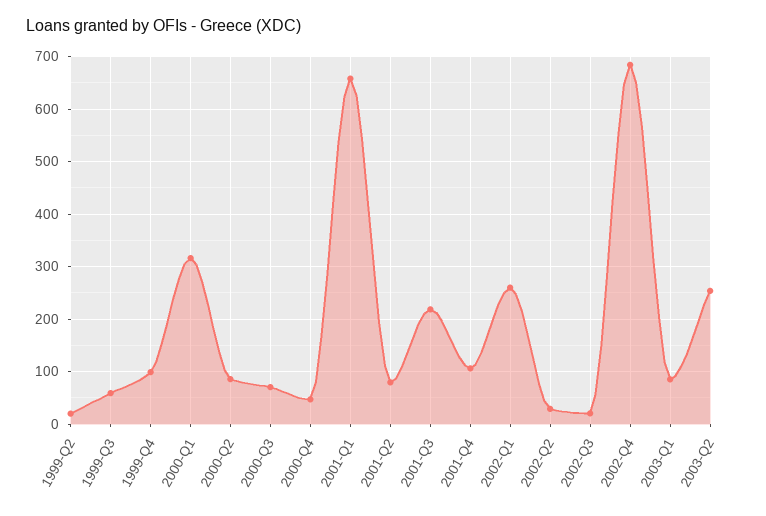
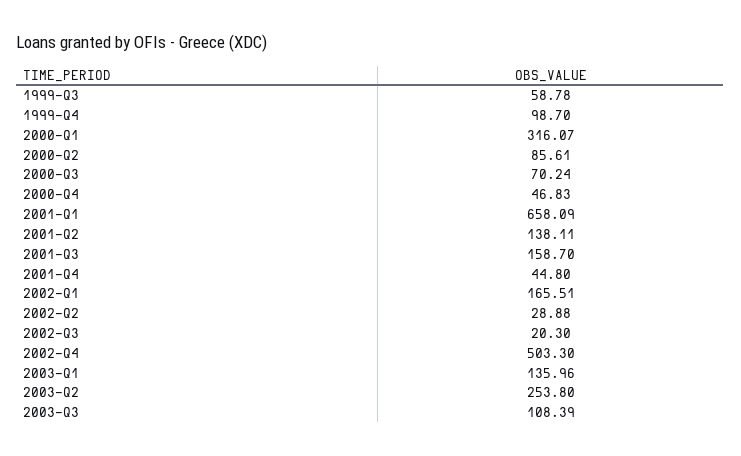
1999-Q2: 20 -> none
2001-Q2: 80 -> 138.11
2001-Q3: 220 -> 158.7
2001-Q4: 100 -> 44.8
2002-Q1: 260 -> 165.51
2002-Q4: 680 -> 503.3
2003-Q1: 80 -> 135.96
2003-Q3: none -> 108.39

